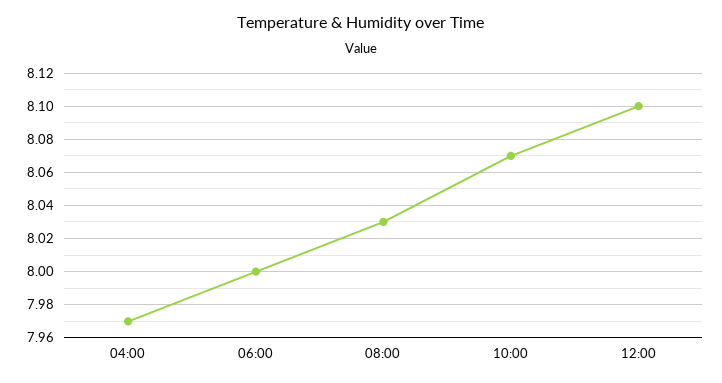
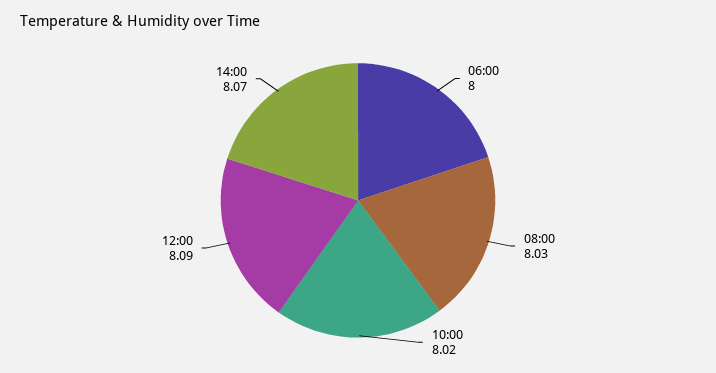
04:00: 7.97 -> none
10:00: 8.07 -> 8.02
12:00: 8.1 -> 8.09
14:00: none -> 8.07

